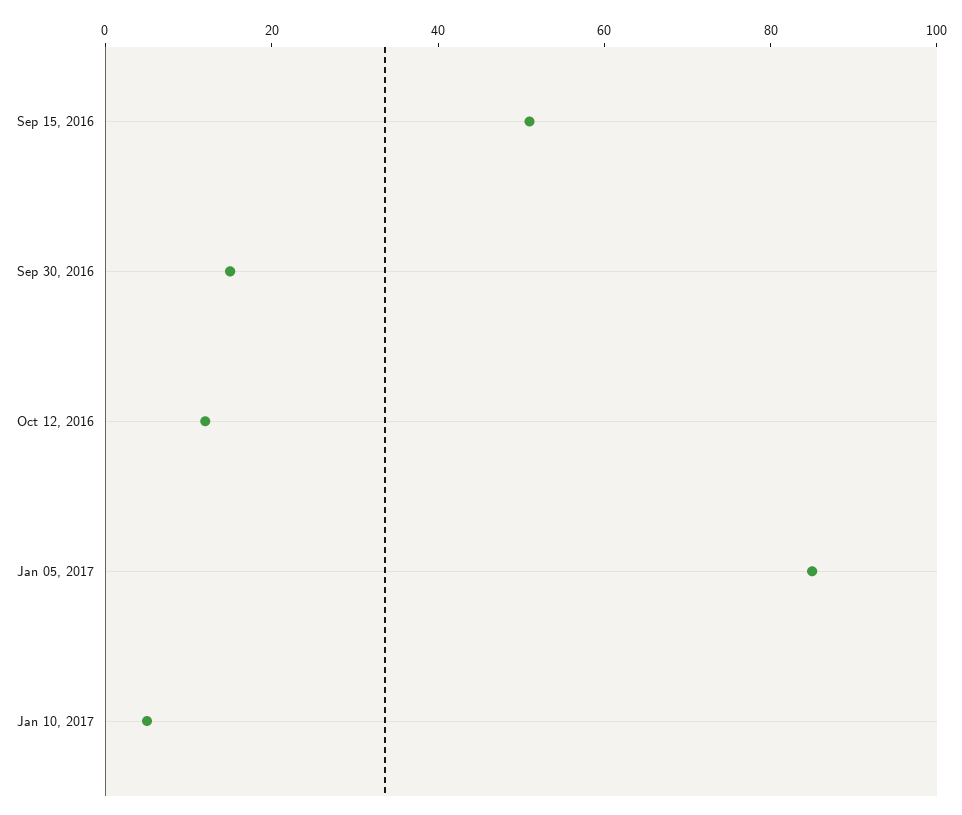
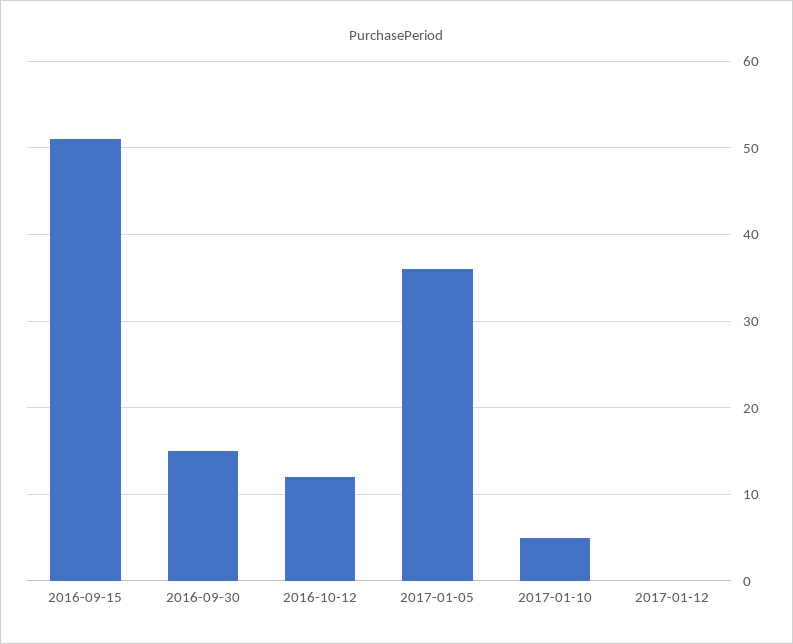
Jan 05, 2017: 85 -> 36
2017-01-12: none -> 0

